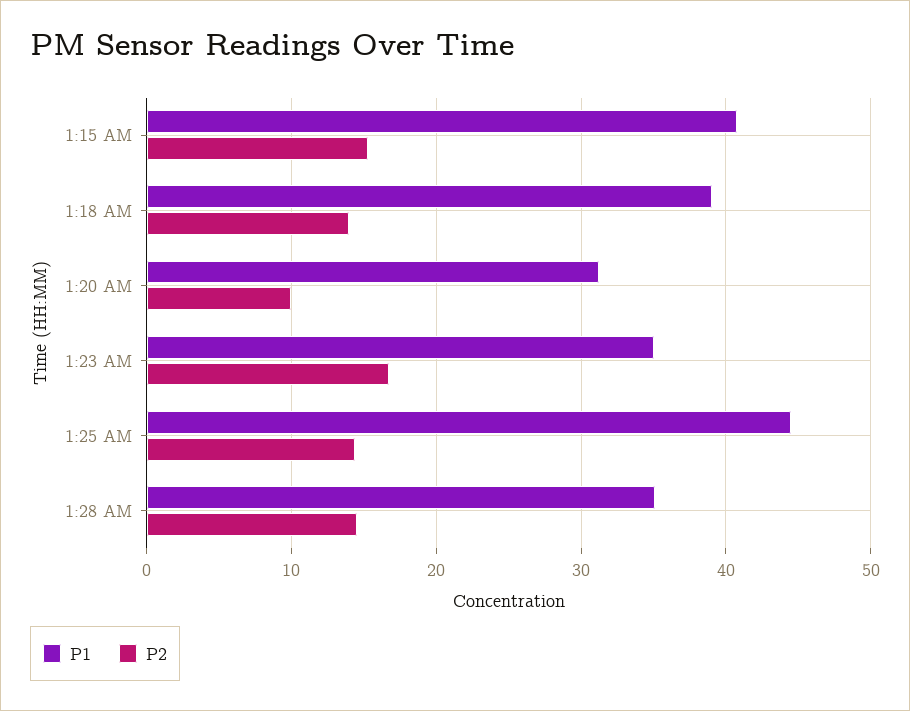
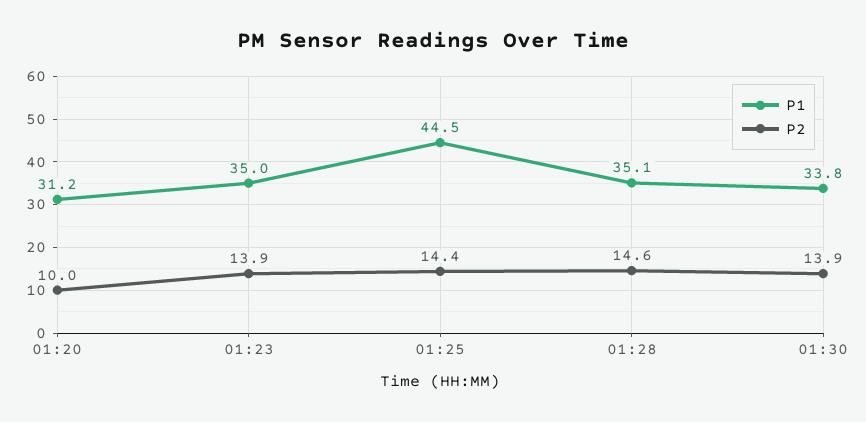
P1, 1:15 AM: 41 -> none
P2, 1:15 AM: 15 -> none
P1, 1:18 AM: 39 -> none
P2, 1:18 AM: 14 -> none
P2, 1:23 AM: 17 -> 13.9
P1, 01:30: none -> 33.8
P2, 01:30: none -> 13.9

